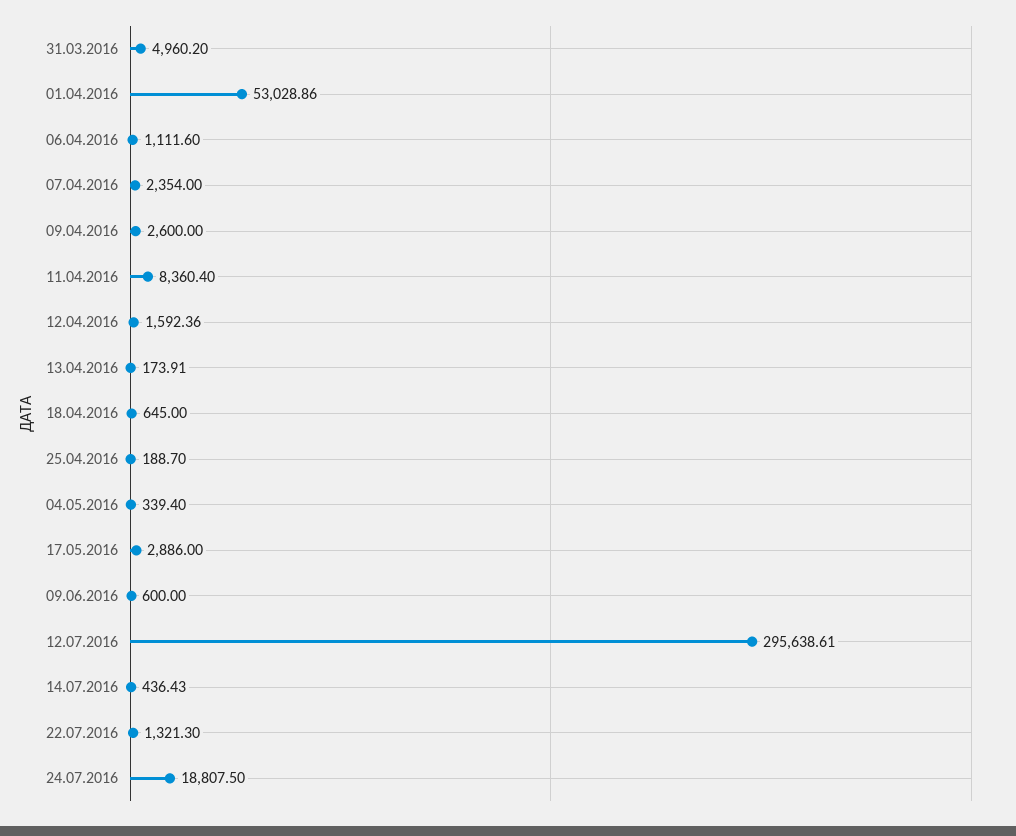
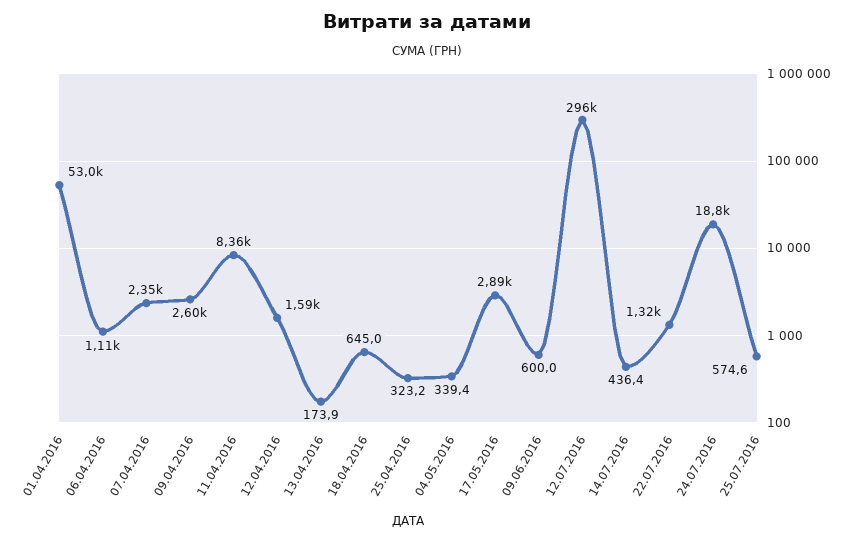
31.03.2016: 4960.2 -> none
25.04.2016: 188.7 -> 323.2
25.07.2016: none -> 574.6

